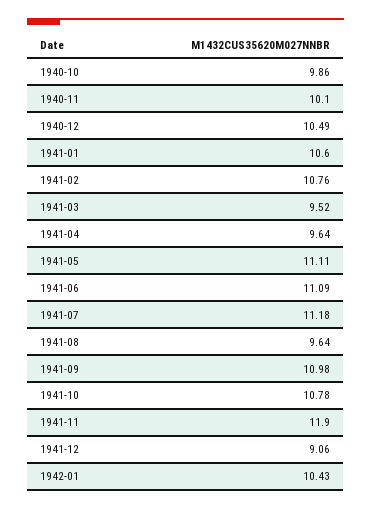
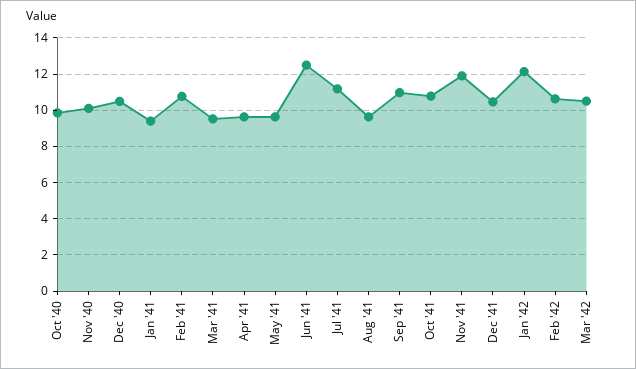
1941-01: 10.6 -> 9.5
1941-05: 11.11 -> 9.5
1941-06: 11.09 -> 12.5
1941-12: 9.06 -> 10.5
1942-01: 10.43 -> 12
Feb '42: none -> 10.5
Mar '42: none -> 10.5

